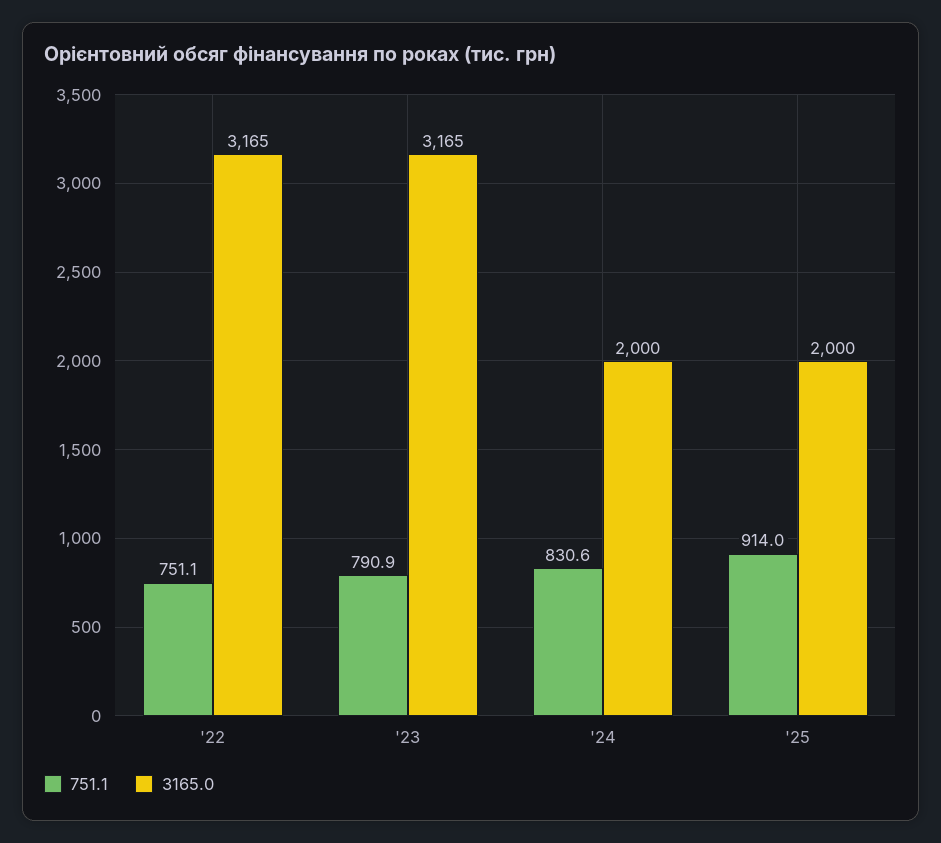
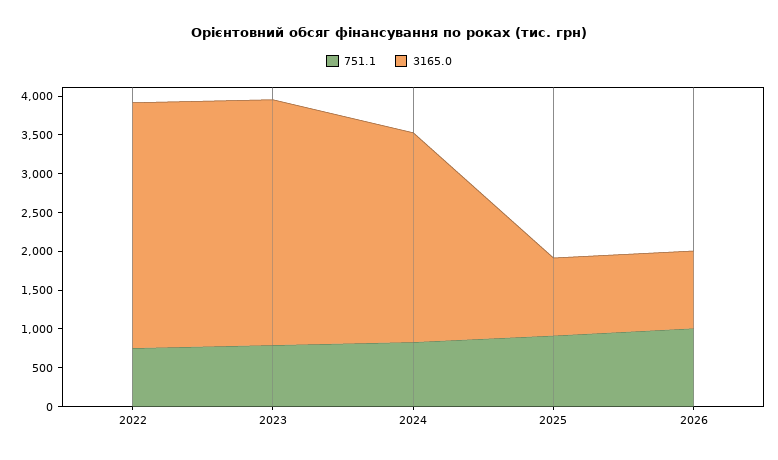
3165.0, '24: 2000 -> 2750
3165.0, '25: 2000 -> 1000
751.1, 2026: none -> 1000
3165.0, 2026: none -> 1000

